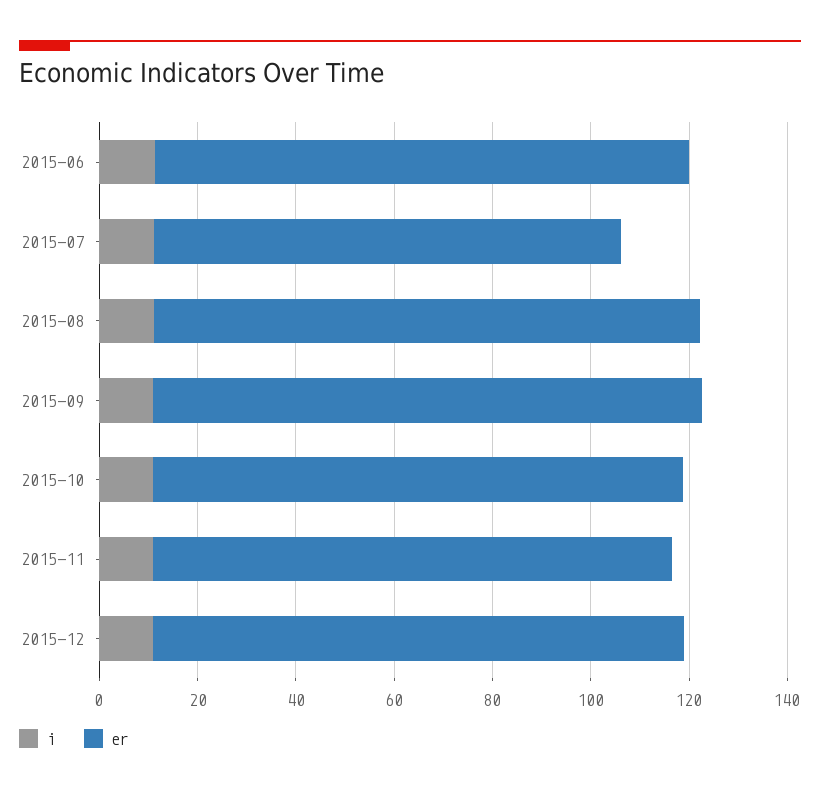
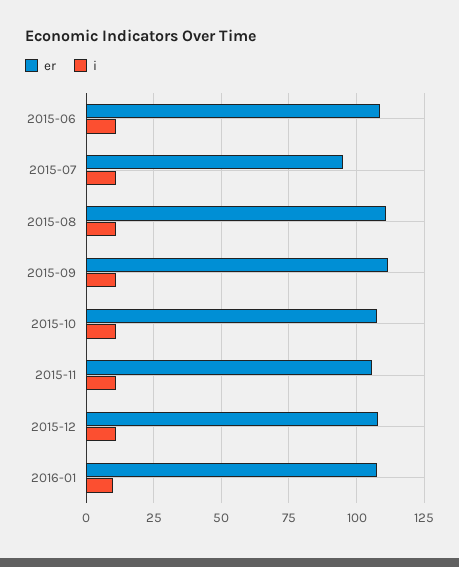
er, 2016-01: none -> 107.5
i, 2016-01: none -> 10

